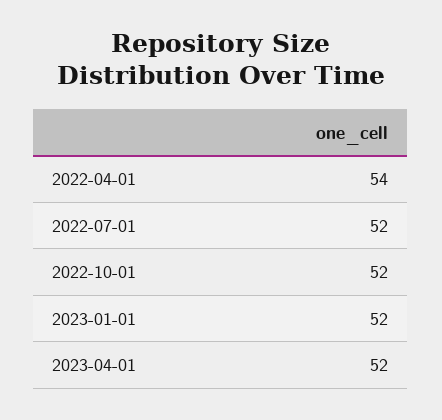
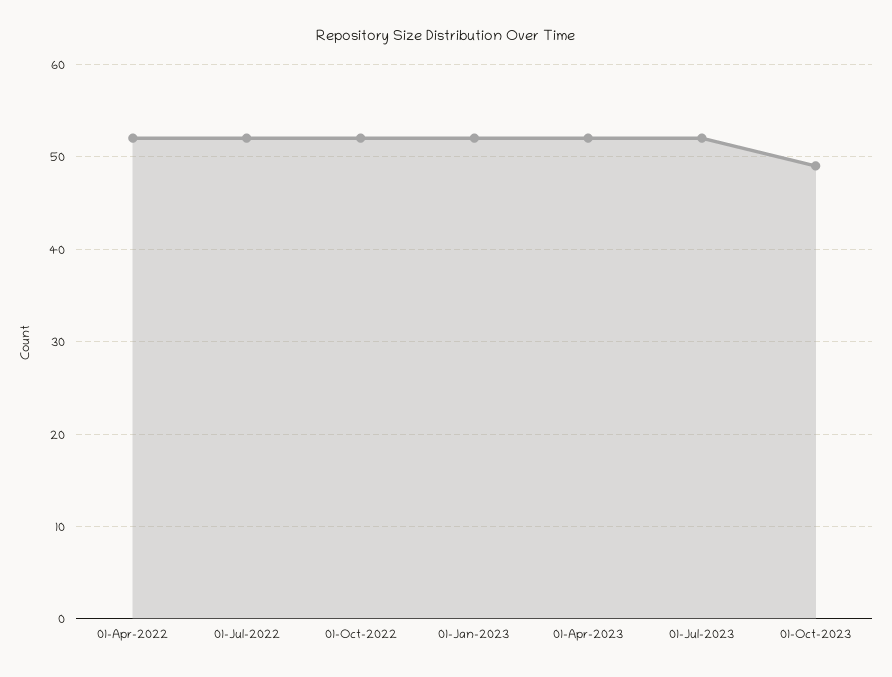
2022-04-01: 54 -> 52
01-Jul-2023: none -> 52
01-Oct-2023: none -> 49

